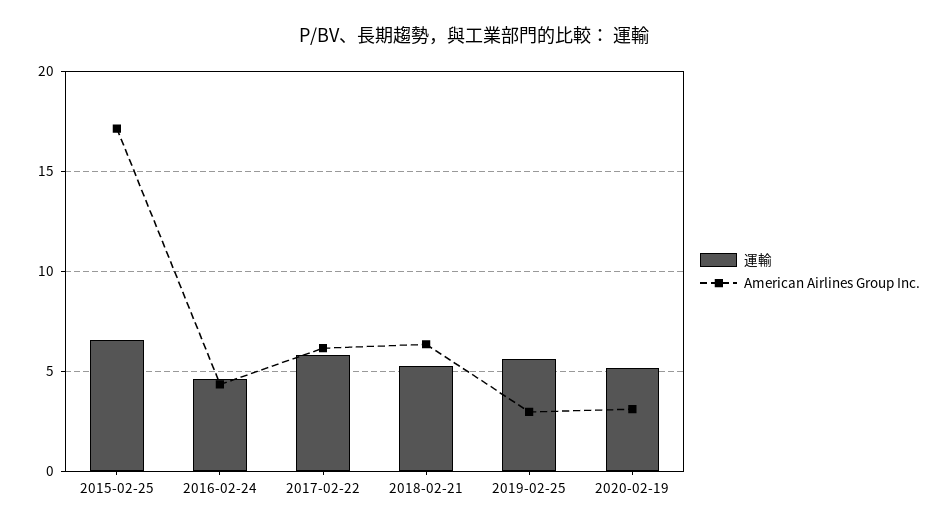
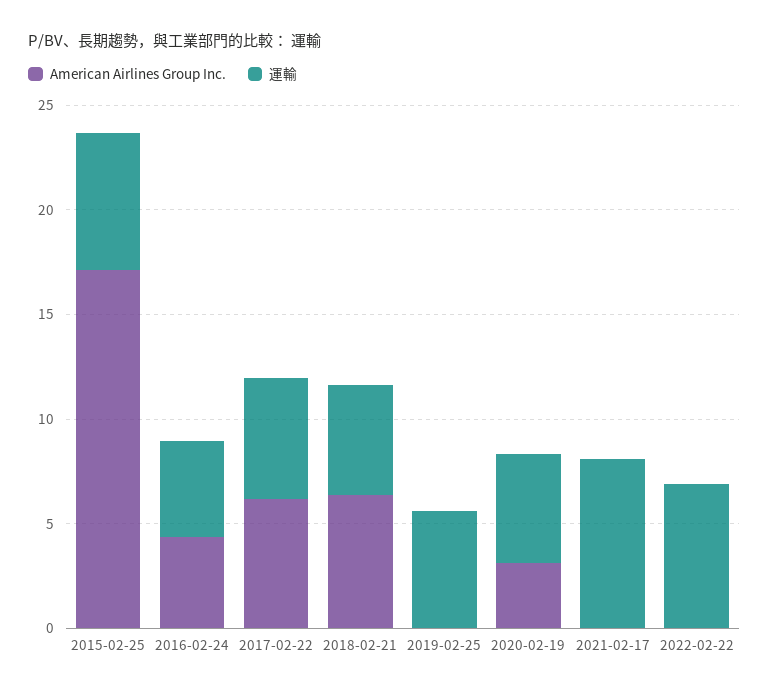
American Airlines Group Inc., 2019-02-25: 3 -> 0
American Airlines Group Inc., 2021-02-17: none -> 0
運輸, 2021-02-17: none -> 8
American Airlines Group Inc., 2022-02-22: none -> 0
運輸, 2022-02-22: none -> 7

